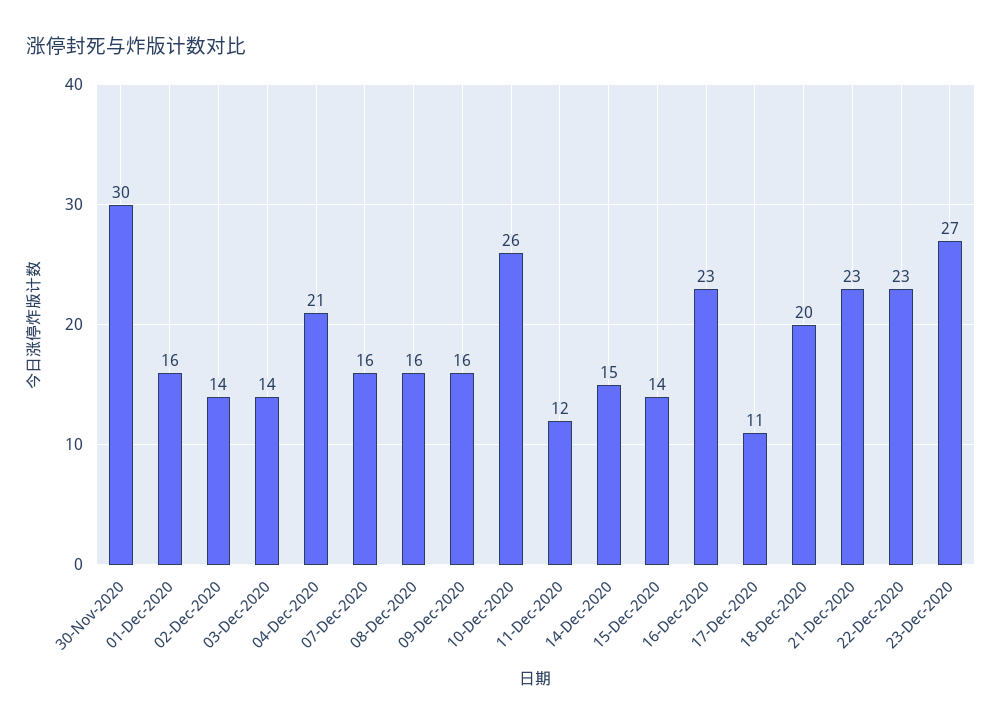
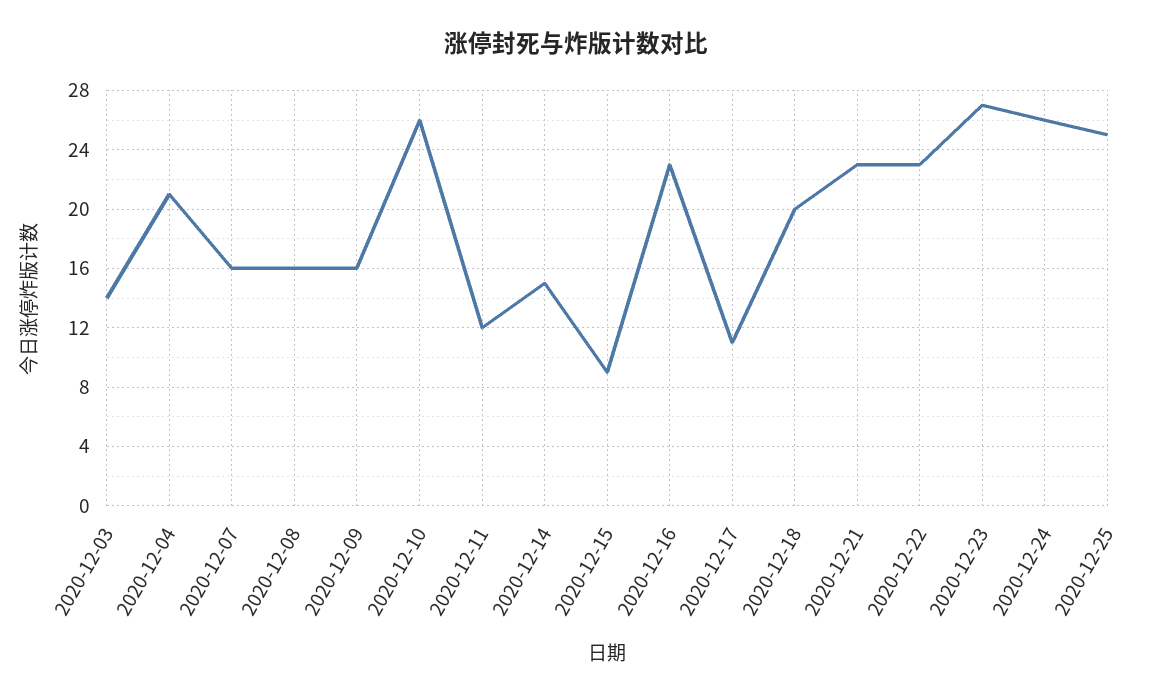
30-Nov-2020: 30 -> none
01-Dec-2020: 16 -> none
02-Dec-2020: 14 -> none
15-Dec-2020: 14 -> 9
2020-12-24: none -> 26
2020-12-25: none -> 25

